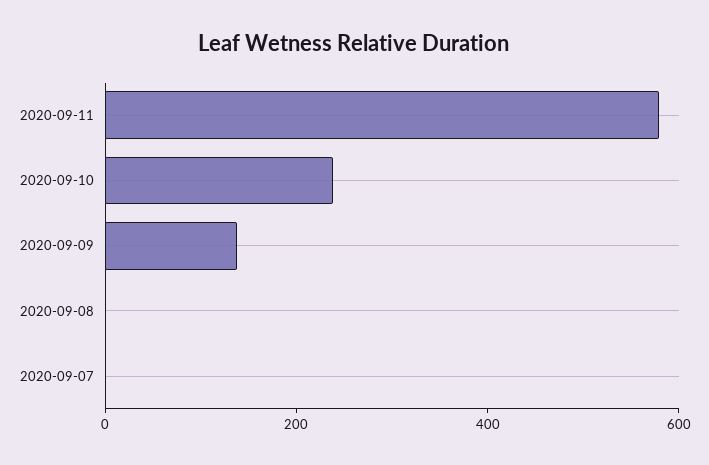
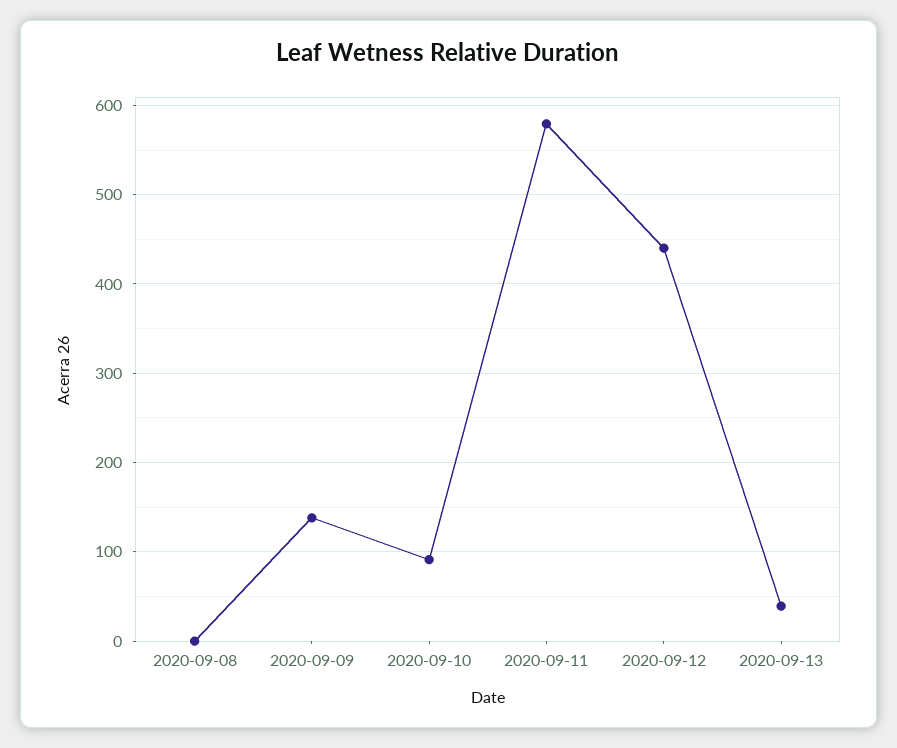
2020-09-10: 250 -> 90
2020-09-07: 0 -> none
2020-09-12: none -> 440
2020-09-13: none -> 40

